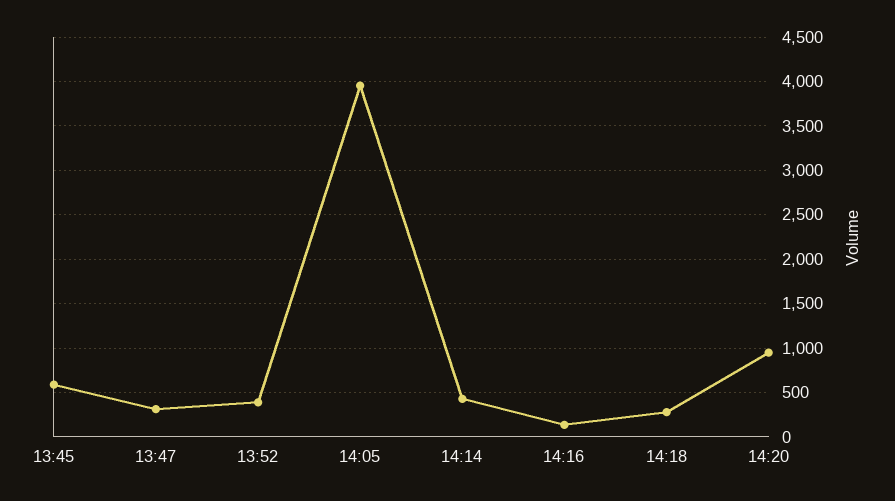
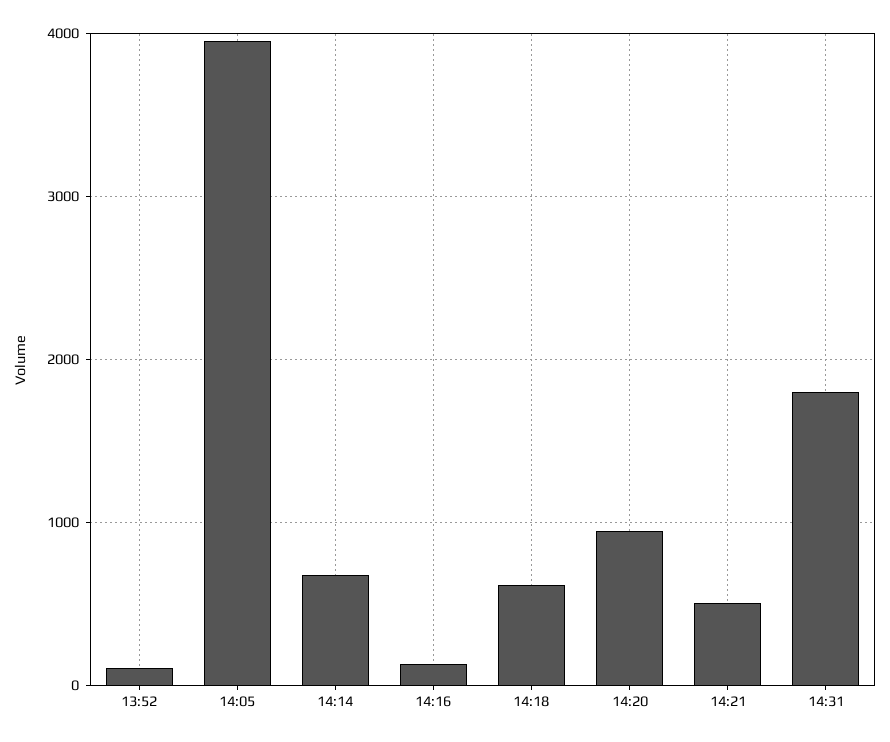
13:45: 600 -> none
13:47: 300 -> none
13:52: 400 -> 100
14:14: 400 -> 700
14:18: 300 -> 600
14:21: none -> 500
14:31: none -> 1800

